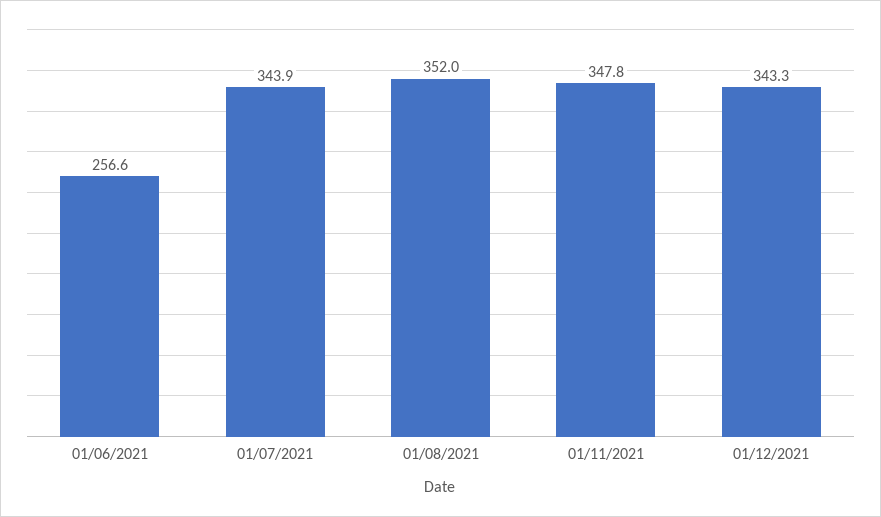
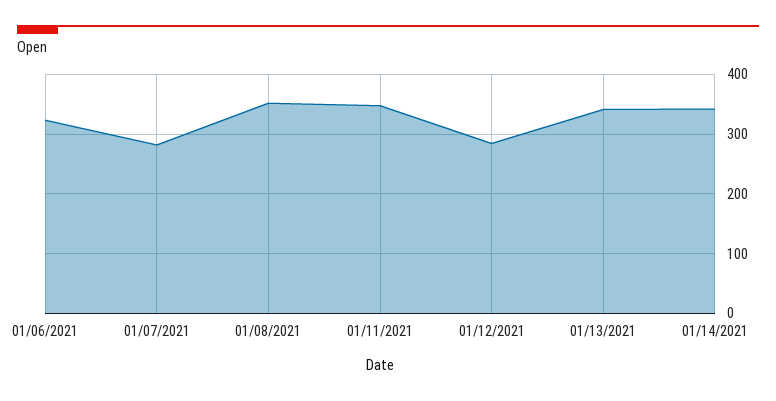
01/06/2021: 256.6 -> 320
01/07/2021: 343.9 -> 280
01/12/2021: 343.3 -> 280
01/13/2021: none -> 340
01/14/2021: none -> 340

